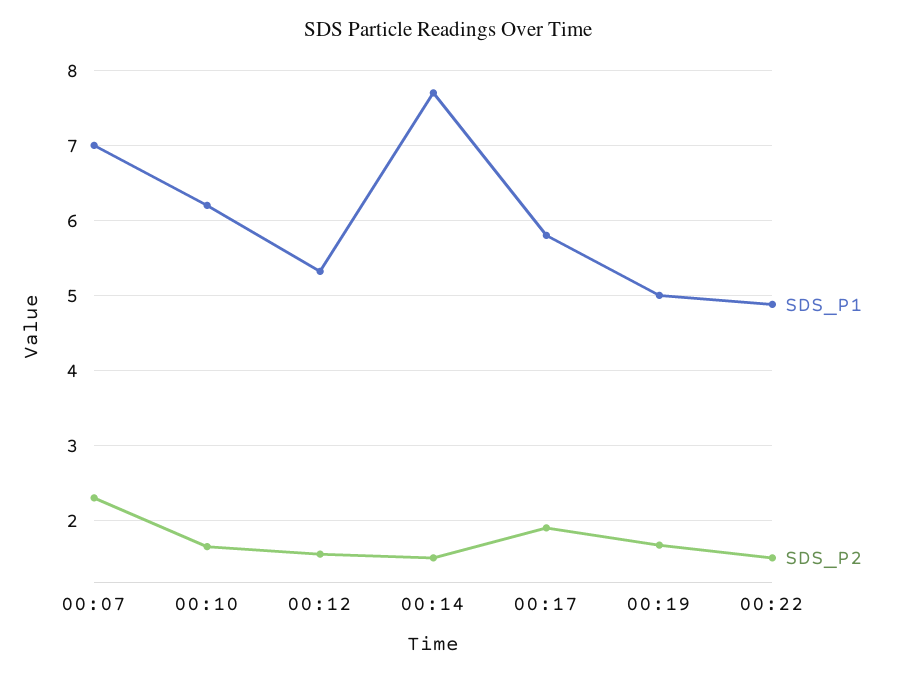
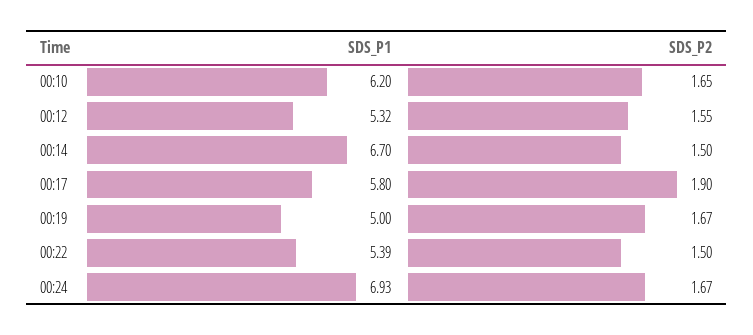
SDS_P1, 00:07: 7 -> none
SDS_P2, 00:07: 2.3 -> none
SDS_P1, 00:14: 7.7 -> 6.7
SDS_P1, 00:22: 4.9 -> 5.39
SDS_P1, 00:24: none -> 6.93
SDS_P2, 00:24: none -> 1.67

